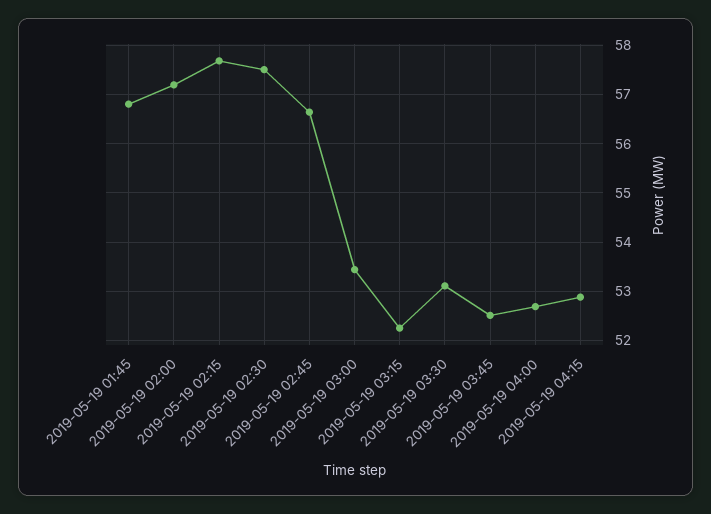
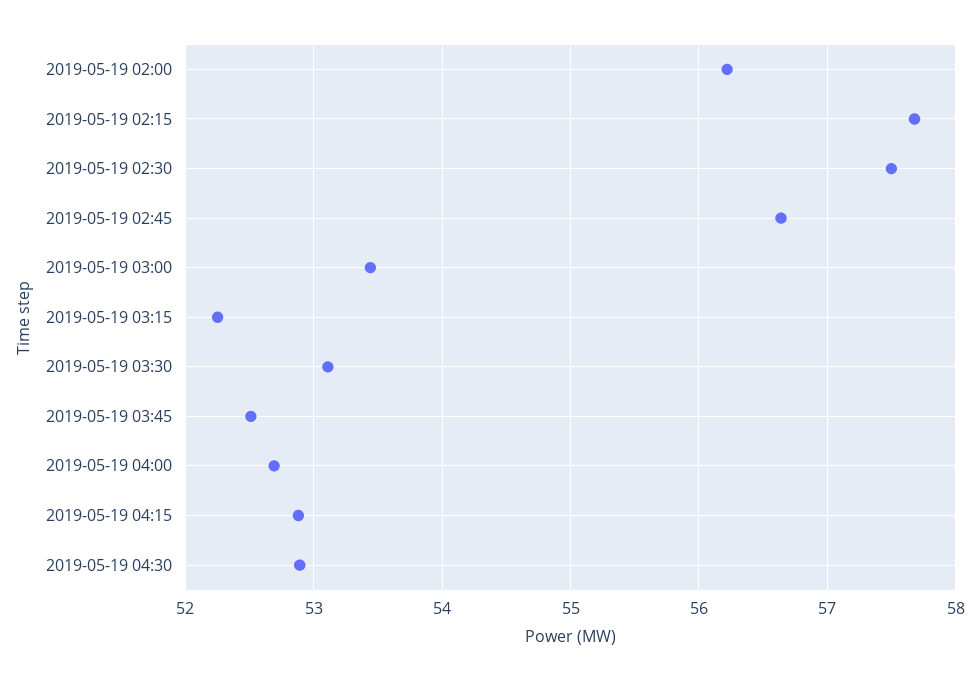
2019-05-19 01:45: 56.8 -> none
2019-05-19 02:00: 57.2 -> 56.2
2019-05-19 04:30: none -> 52.9

